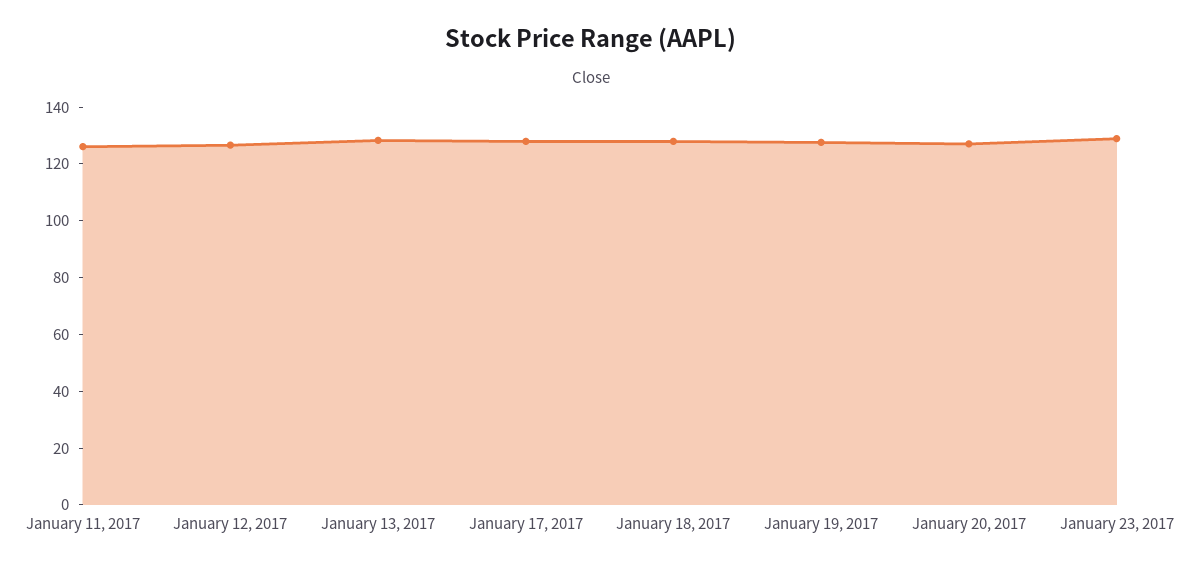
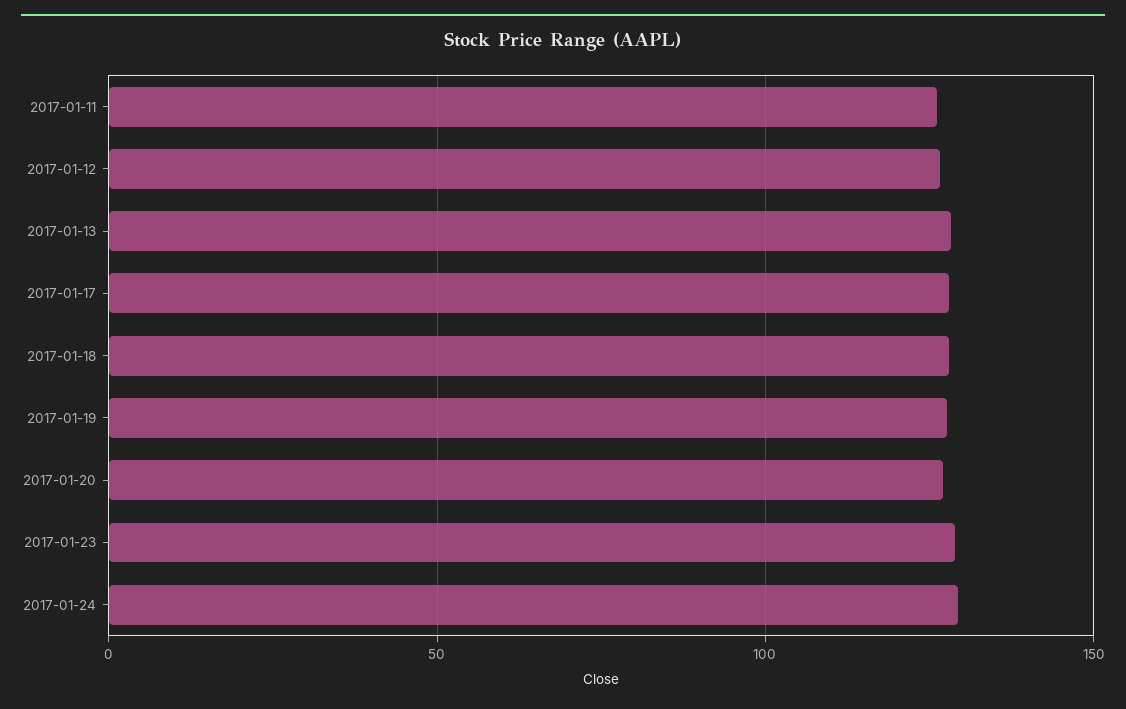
2017-01-24: none -> 130

